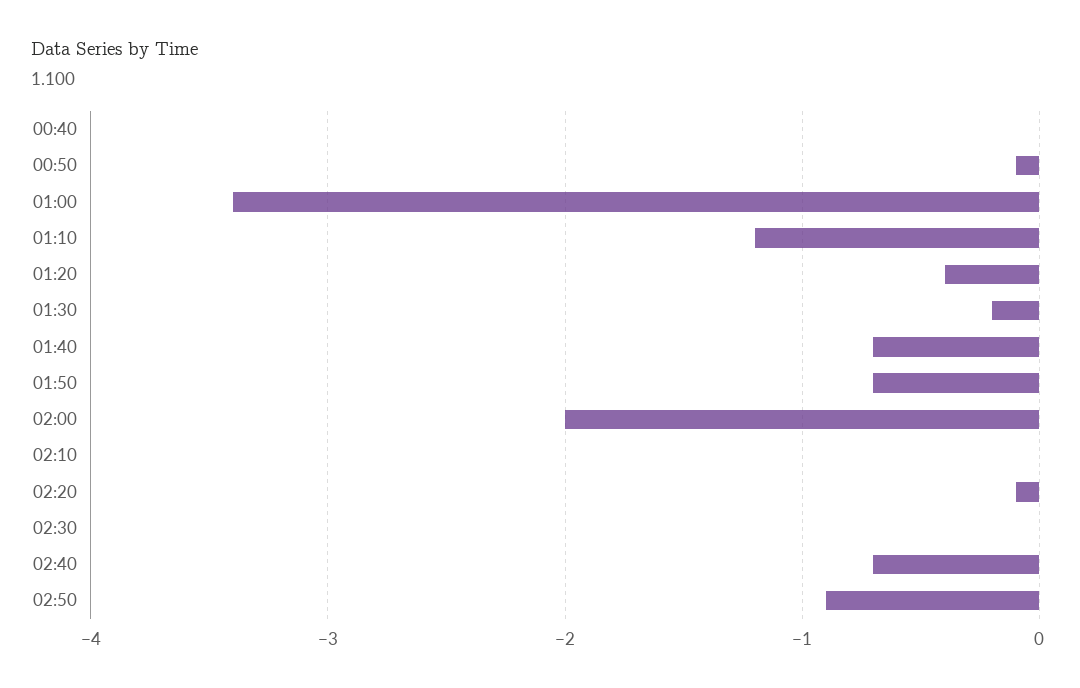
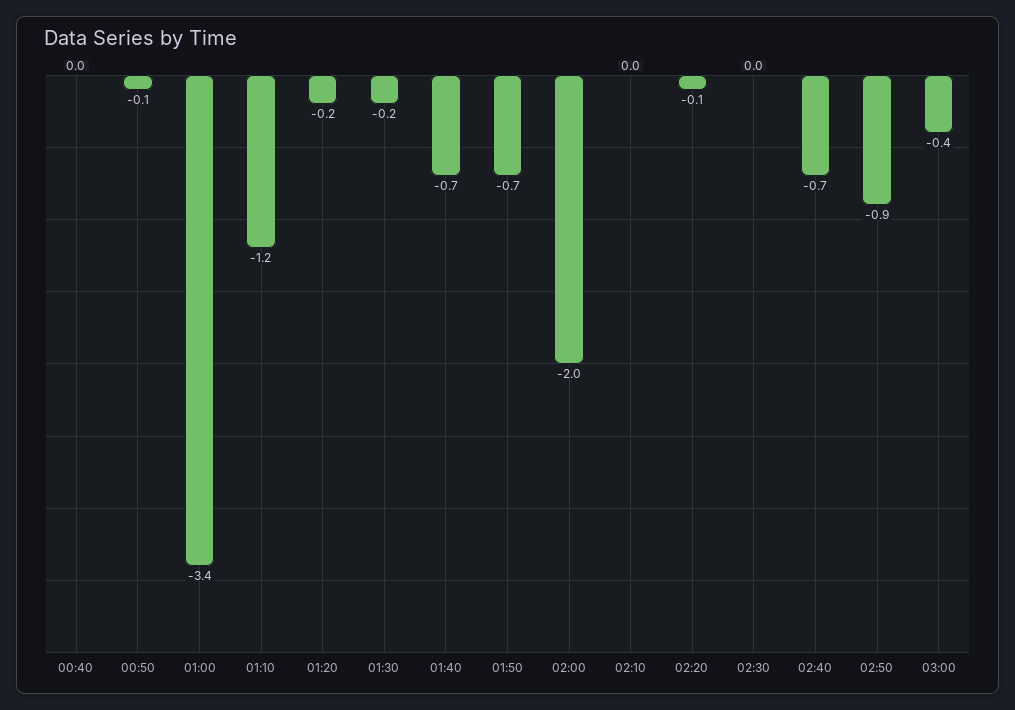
01:20: -0.4 -> -0.2
03:00: none -> -0.4

